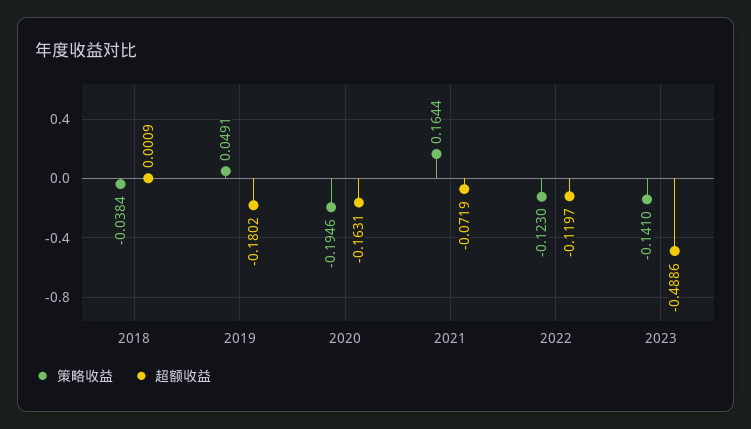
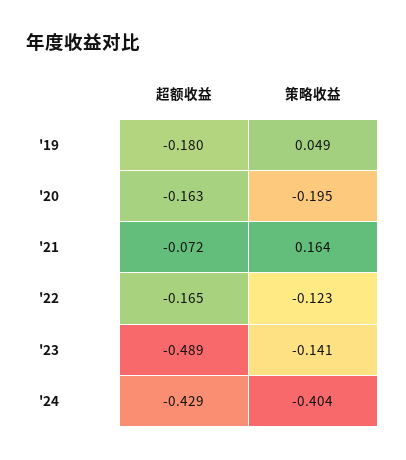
策略收益, 2018: -0.0384 -> none
超额收益, 2018: 0.0009 -> none
超额收益, 2022: -0.1197 -> -0.165
超额收益, '24: none -> -0.429
策略收益, '24: none -> -0.404

